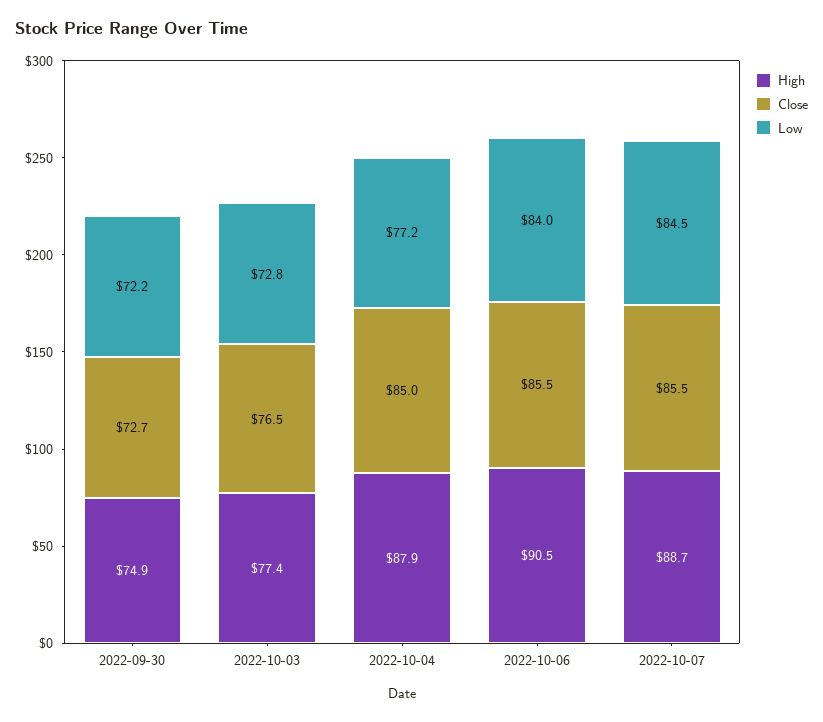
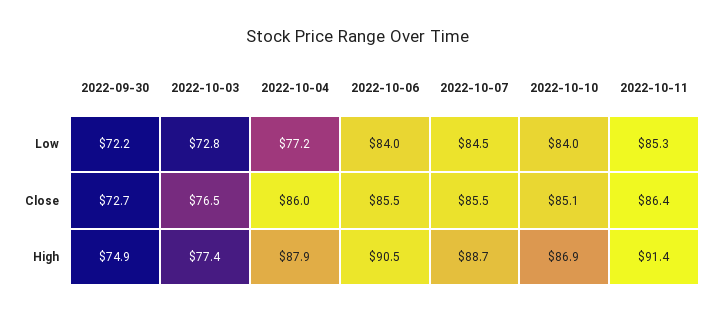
Close, 2022-10-04: 85 -> 86
Low, 2022-10-10: none -> 84
Low, 2022-10-11: none -> 85.3
Close, 2022-10-10: none -> 85.1
Close, 2022-10-11: none -> 86.4
High, 2022-10-10: none -> 86.9
High, 2022-10-11: none -> 91.4

